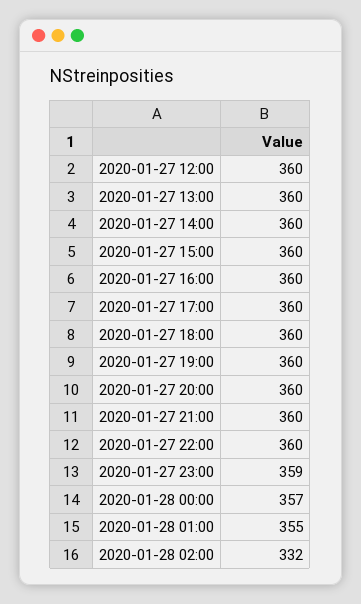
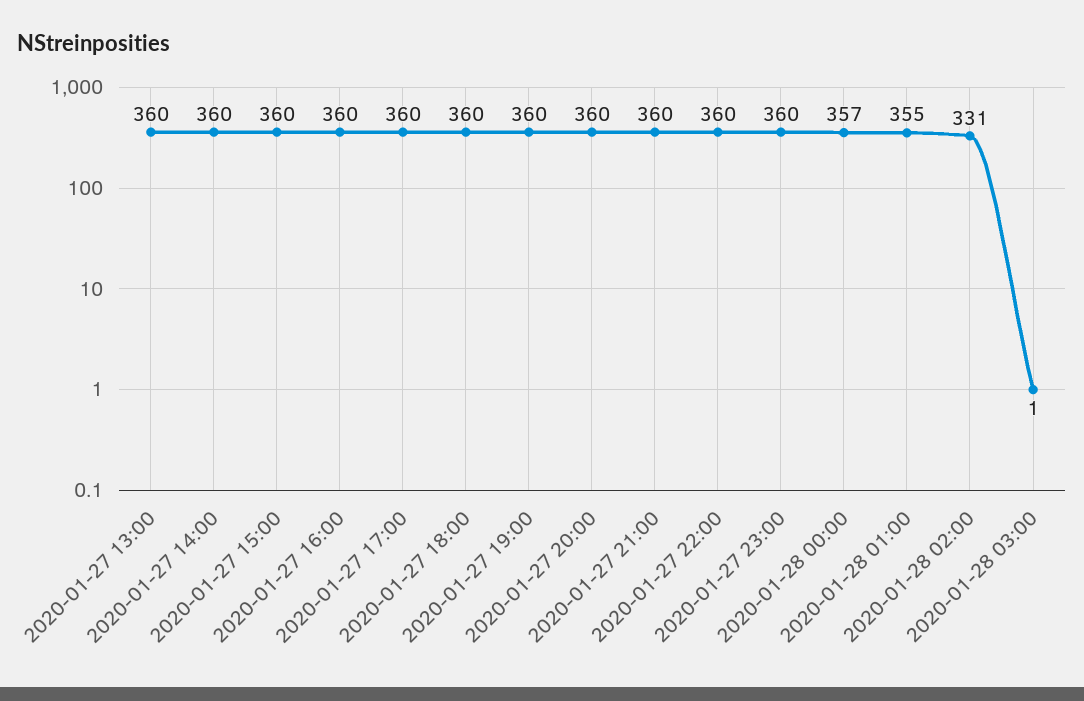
2020-01-27 12:00: 360 -> none
2020-01-27 23:00: 359 -> 360
2020-01-28 02:00: 332 -> 331
2020-01-28 03:00: none -> 1

